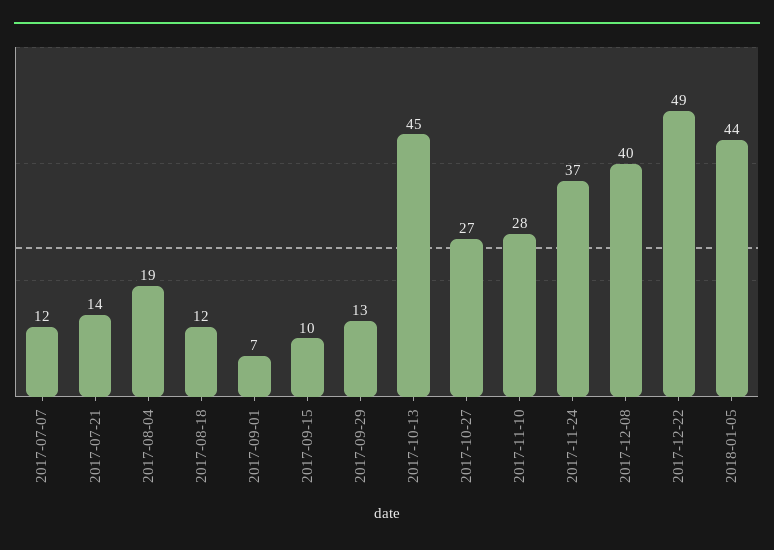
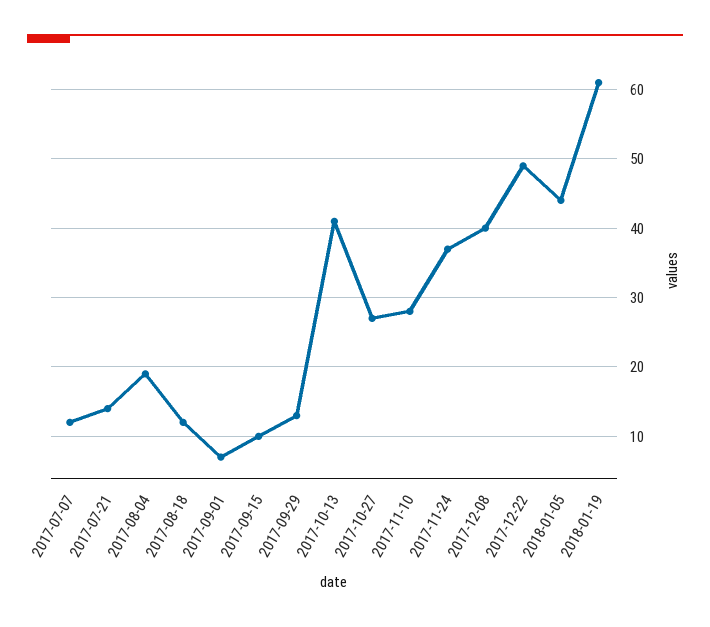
2017-10-13: 45 -> 41
2018-01-19: none -> 61

